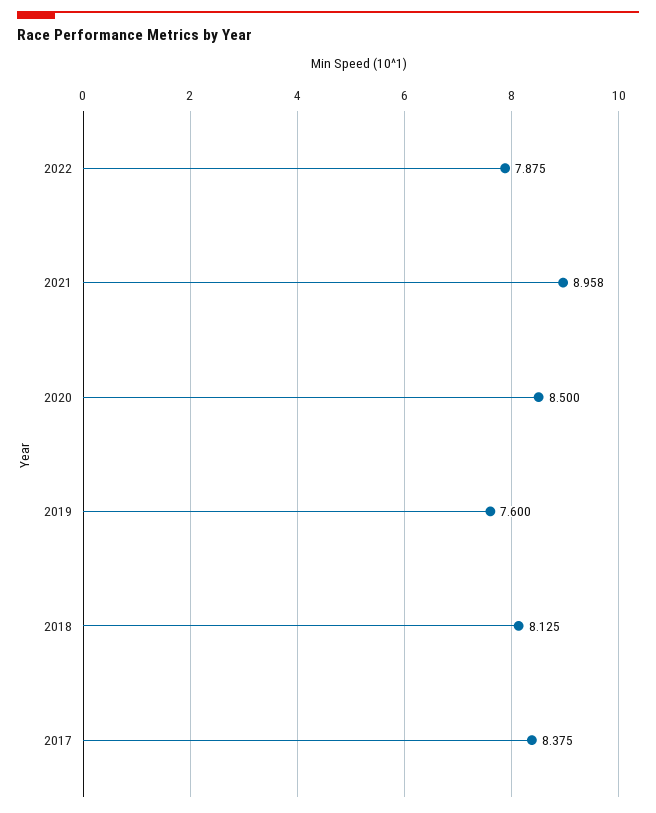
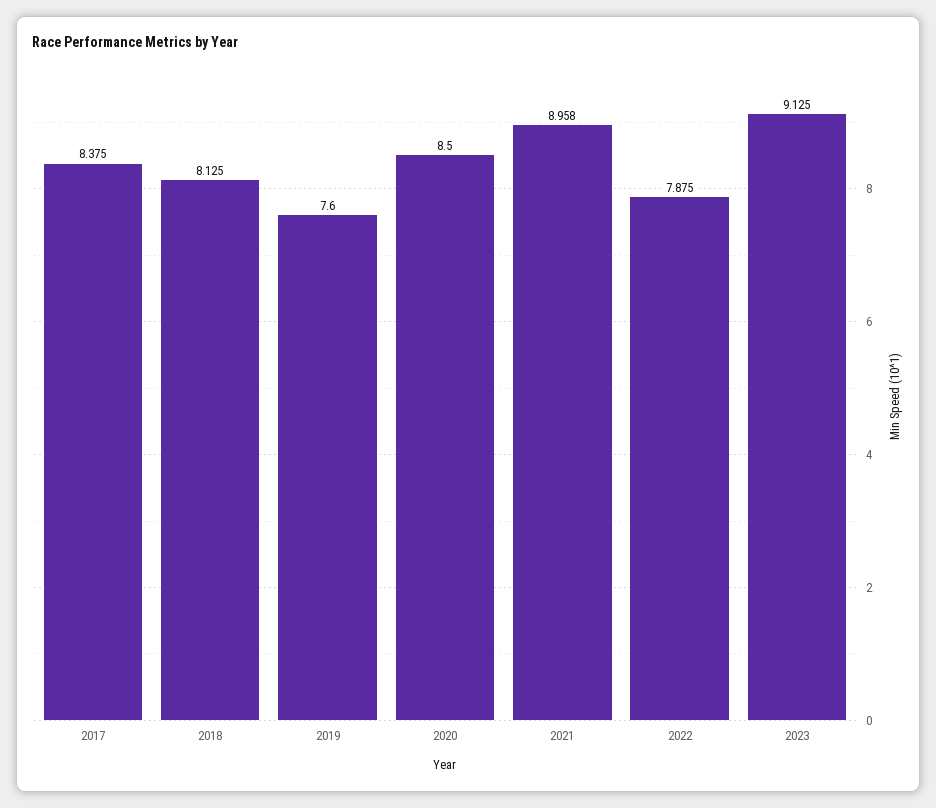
2023: none -> 9.125

